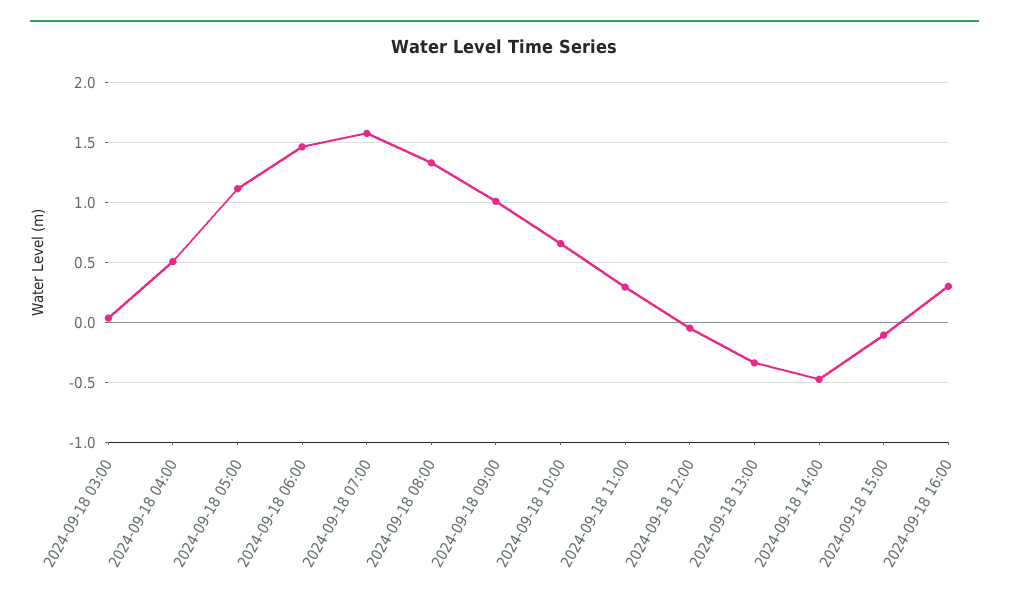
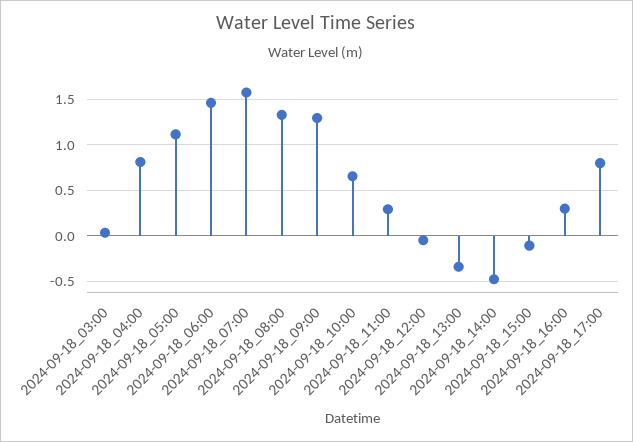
2024-09-18 04:00: 0.5 -> 0.8
2024-09-18 09:00: 1 -> 1.3
2024-09-18_17:00: none -> 0.8

